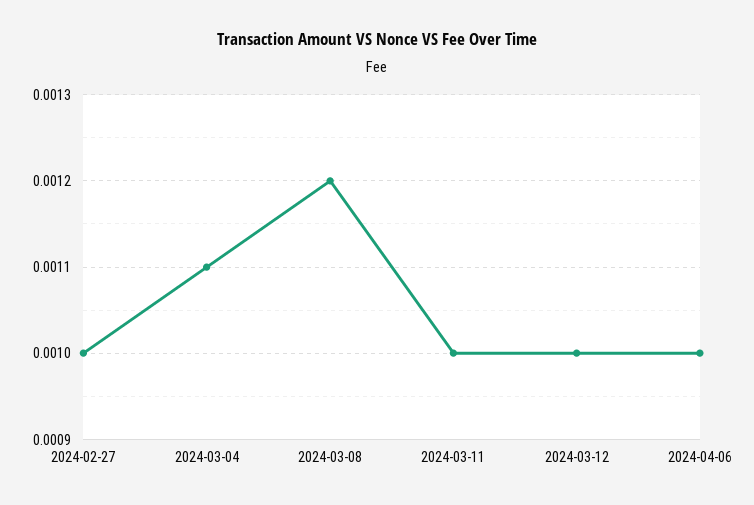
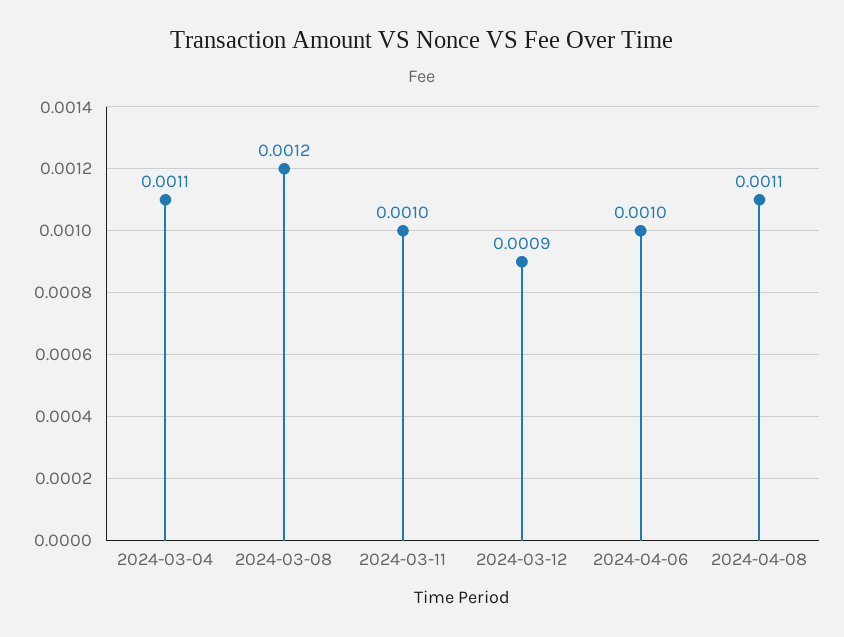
2024-02-27: 0.001 -> none
2024-03-12: 0.001 -> 0.0009
2024-04-08: none -> 0.0011

